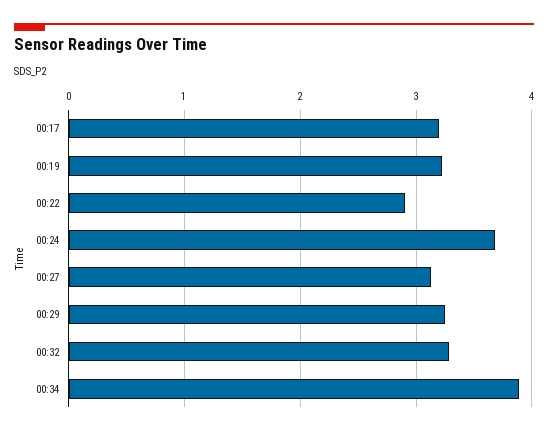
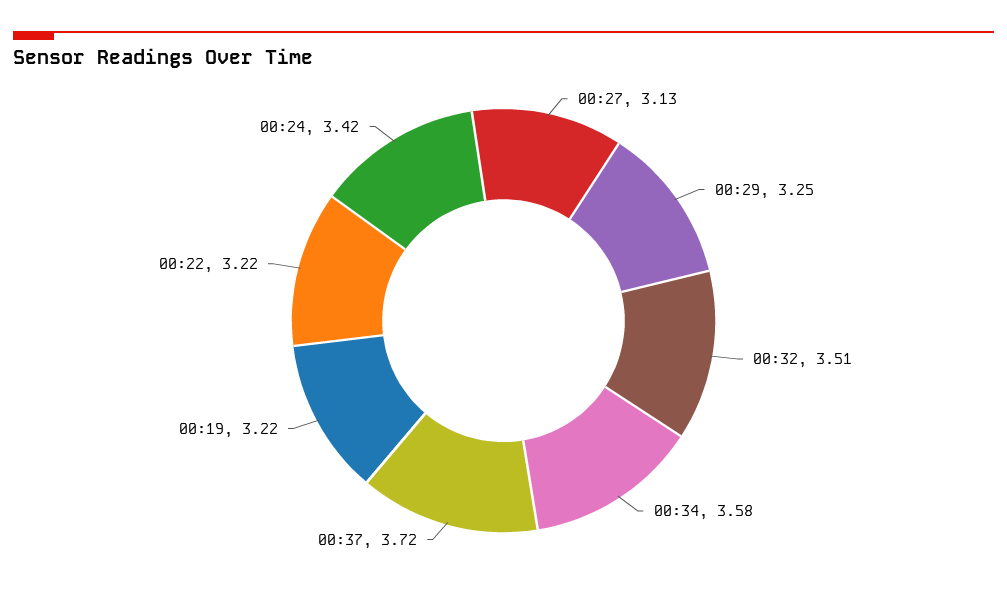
00:17: 3.2 -> none
00:22: 2.9 -> 3.22
00:24: 3.7 -> 3.42
00:32: 3.3 -> 3.51
00:34: 3.9 -> 3.58
00:37: none -> 3.72

